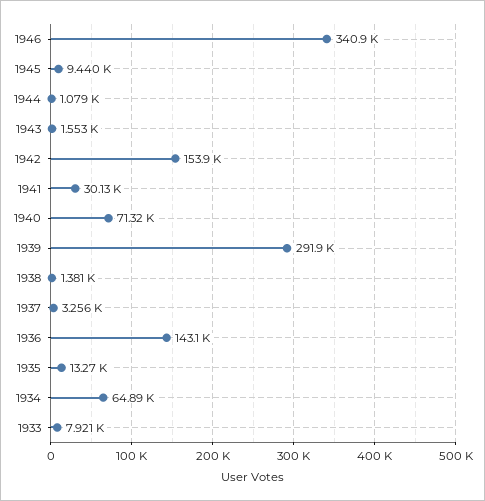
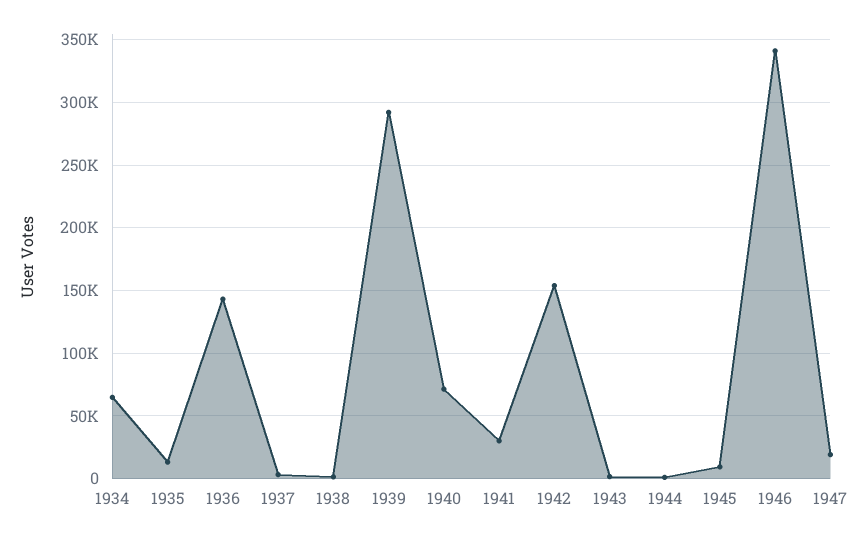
1933: 7921 -> none
1947: none -> 20000

